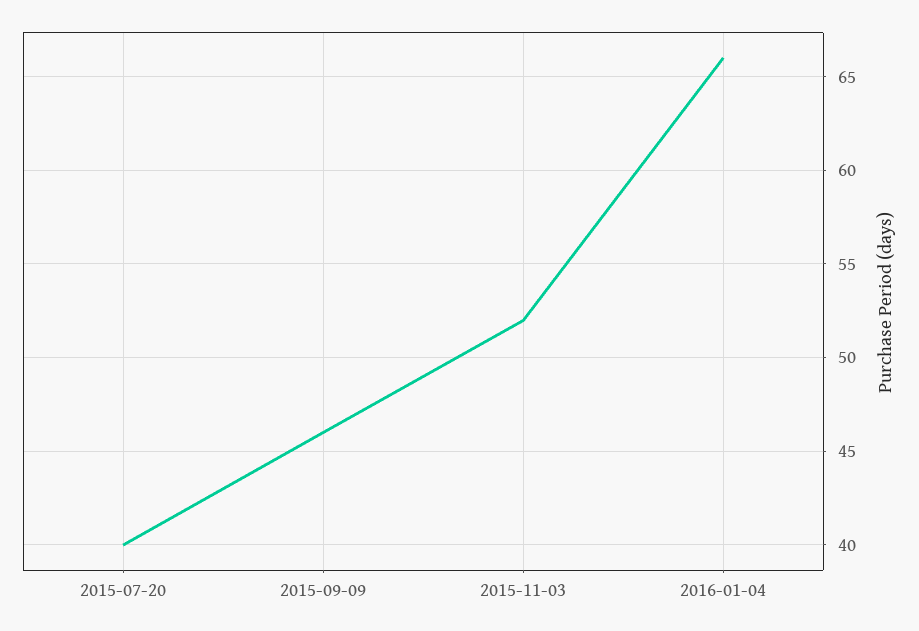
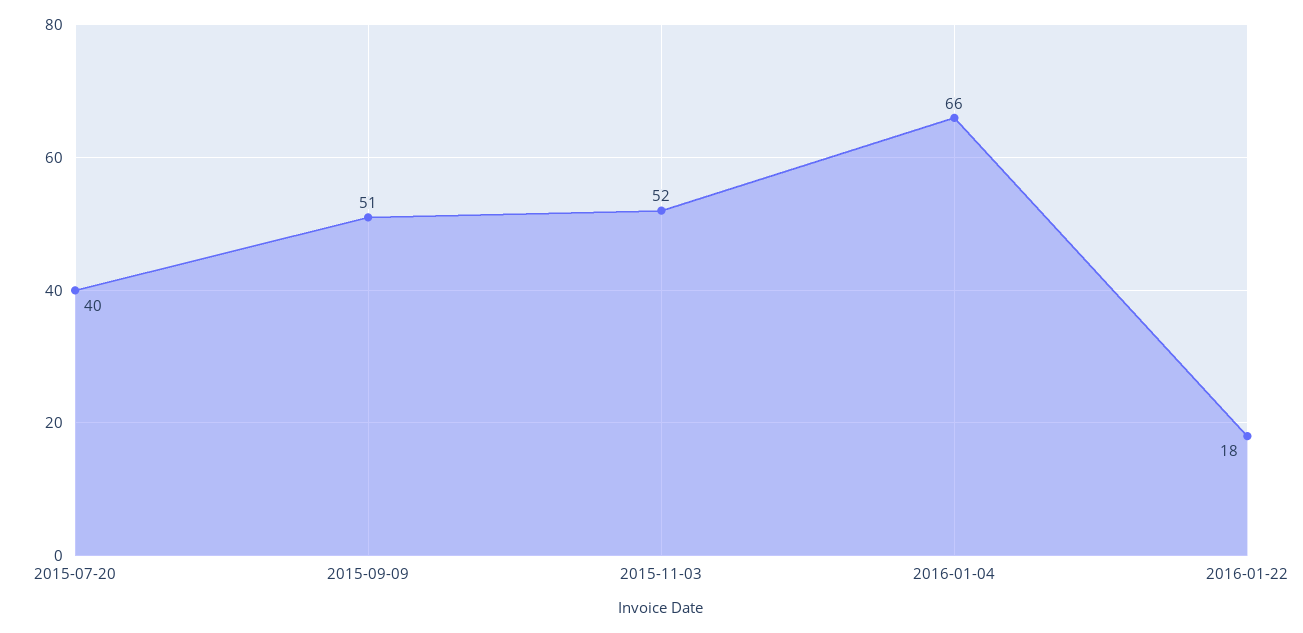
2015-09-09: 46 -> 51
2016-01-22: none -> 18

